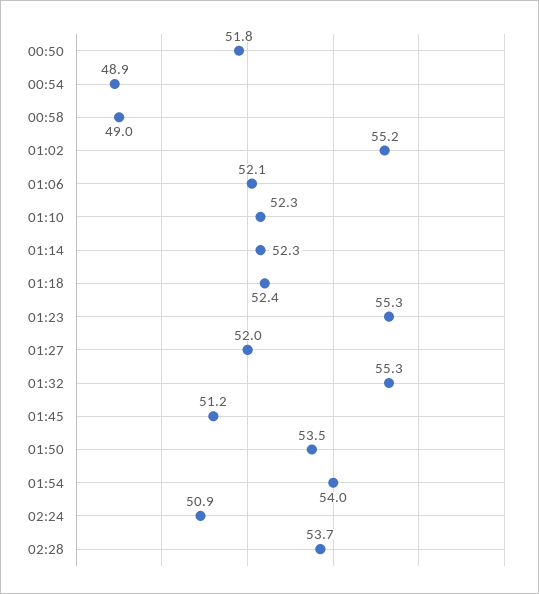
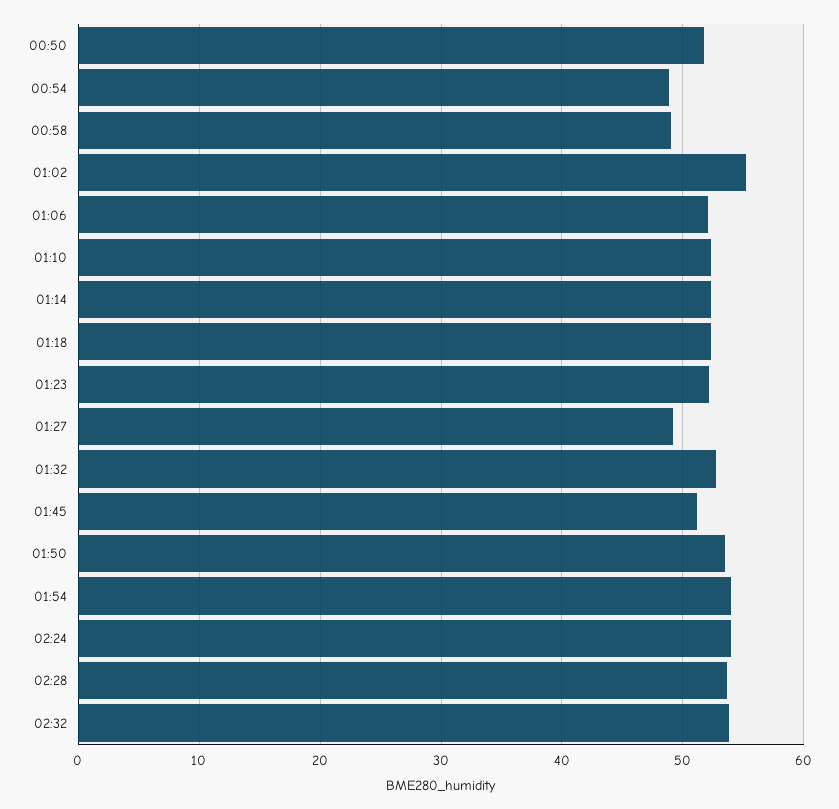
01:23: 55.3 -> 52
01:27: 52 -> 49
01:32: 55.3 -> 53
02:24: 50.9 -> 54
02:32: none -> 54

